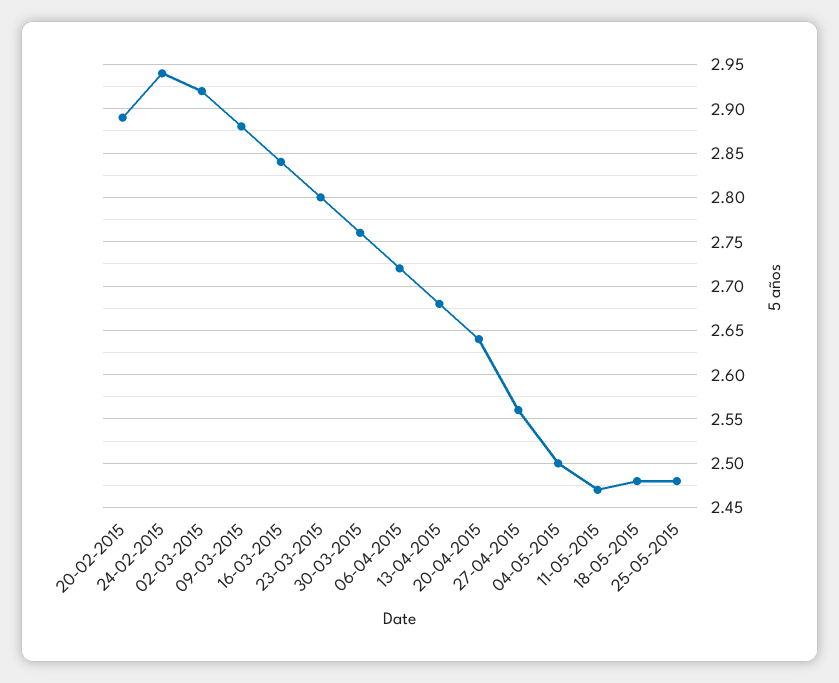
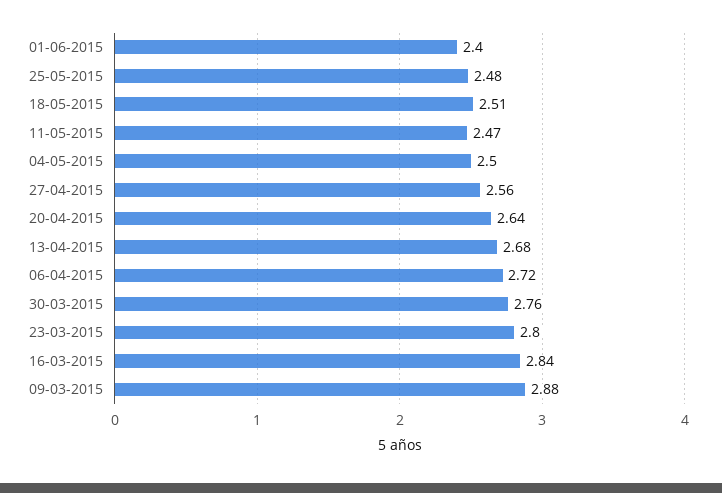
20-02-2015: 2.89 -> none
24-02-2015: 2.94 -> none
02-03-2015: 2.92 -> none
18-05-2015: 2.48 -> 2.51
01-06-2015: none -> 2.4

